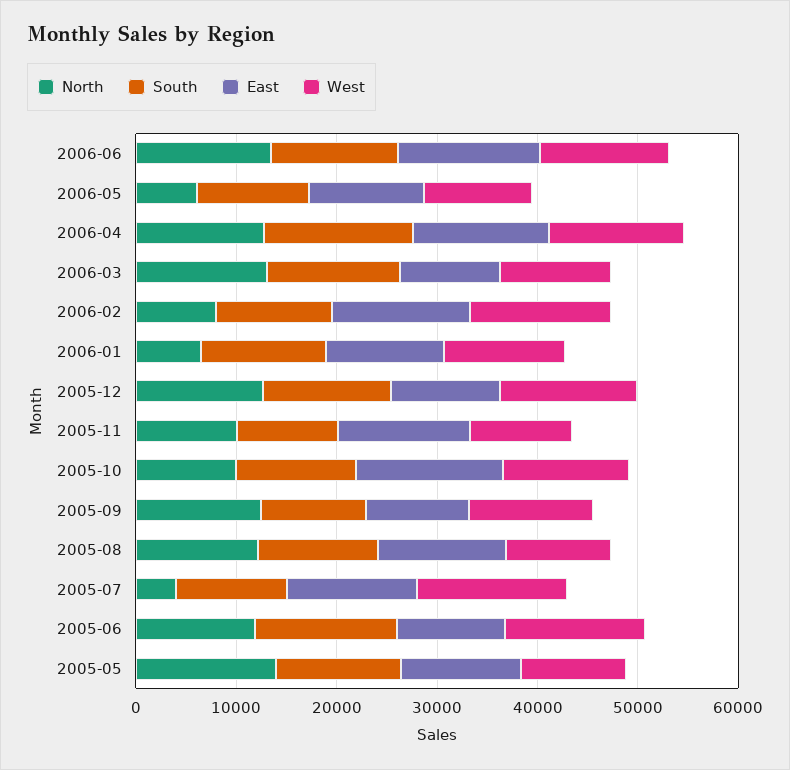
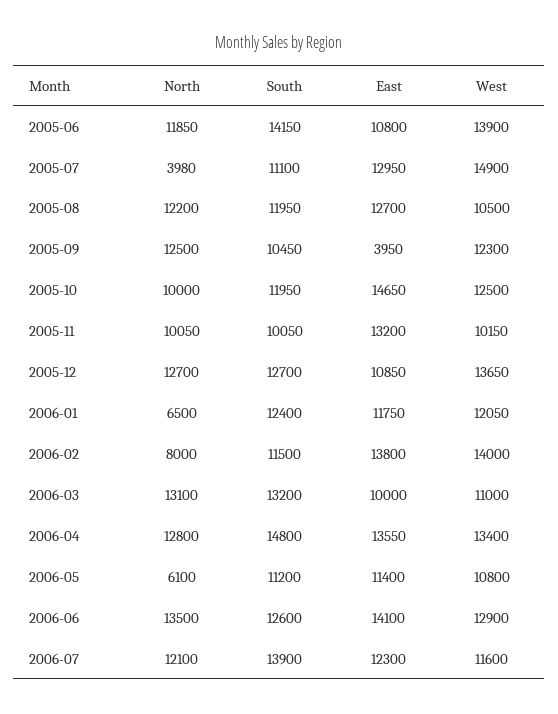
East, 2005-09: 10000 -> 3950
North, 2005-05: 14000 -> none
South, 2005-05: 12000 -> none
East, 2005-05: 12000 -> none
West, 2005-05: 10000 -> none
North, 2006-07: none -> 12100
South, 2006-07: none -> 13900
East, 2006-07: none -> 12300
West, 2006-07: none -> 11600

